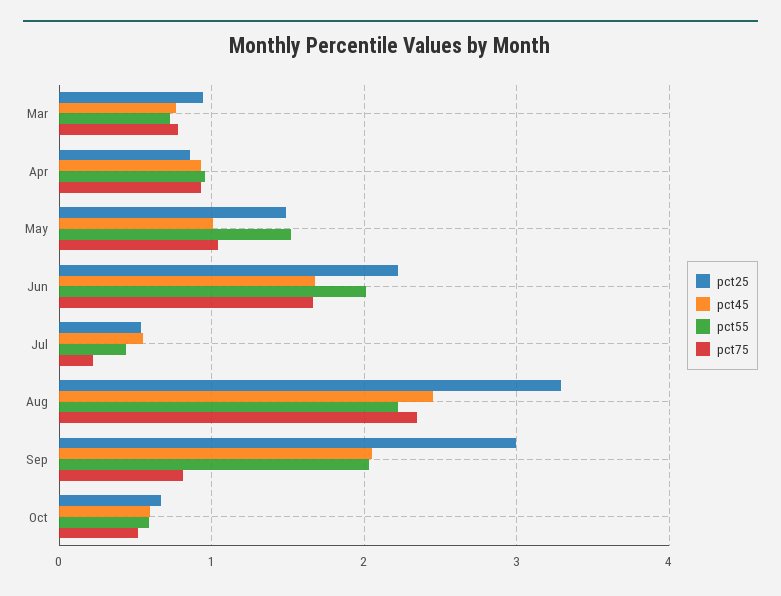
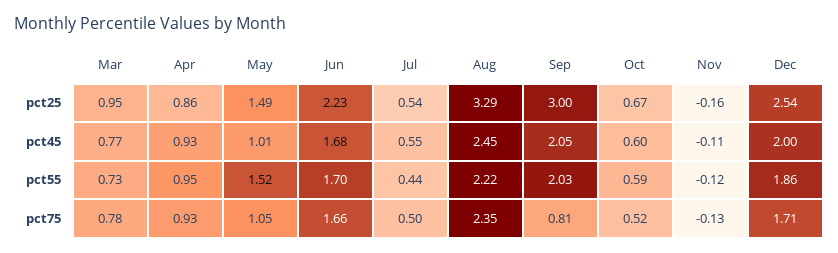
pct55, Jun: 2 -> 1.7
pct75, Jul: 0.2 -> 0.5
pct25, Nov: none -> -0.16
pct25, Dec: none -> 2.54
pct45, Nov: none -> -0.11
pct45, Dec: none -> 2
pct55, Nov: none -> -0.12
pct55, Dec: none -> 1.86
pct75, Nov: none -> -0.13
pct75, Dec: none -> 1.71

